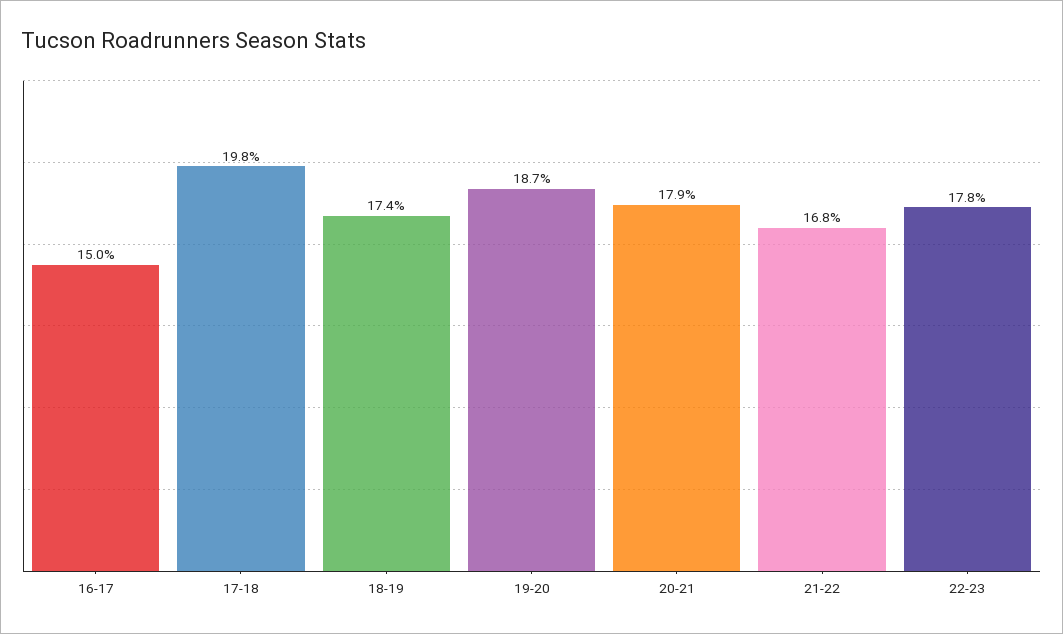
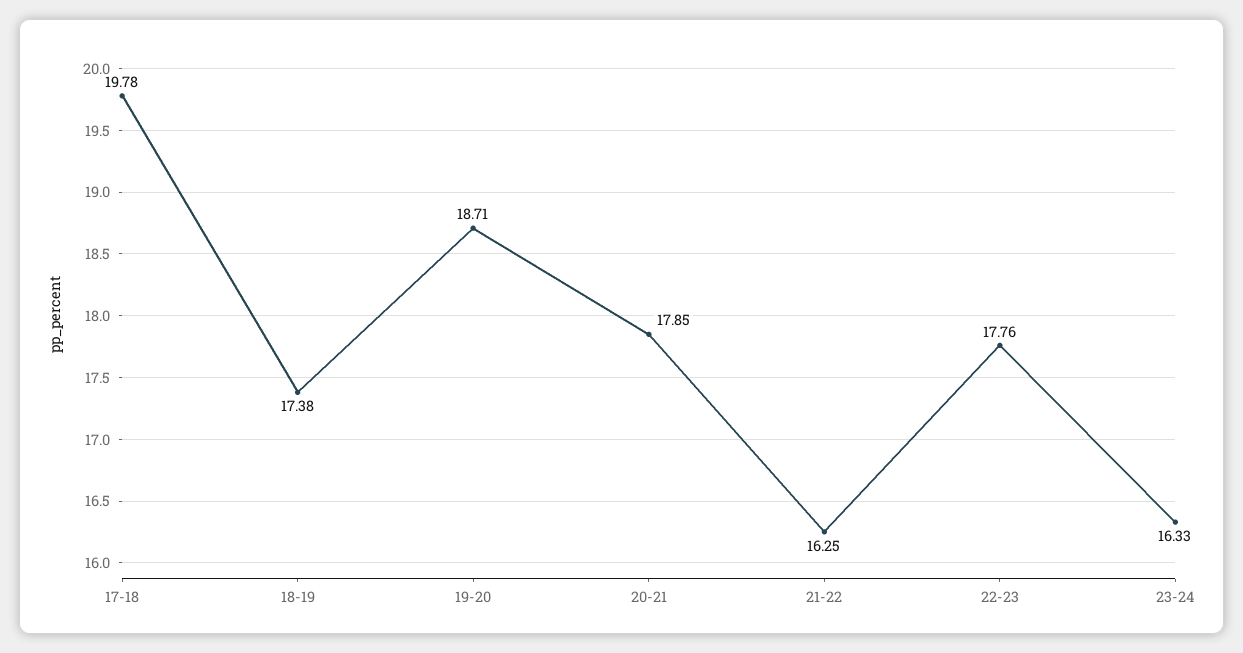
16-17: 15 -> none
21-22: 16.8 -> 16.25
23-24: none -> 16.33

